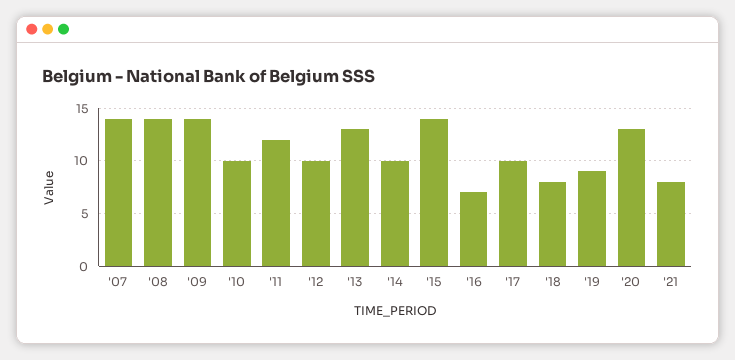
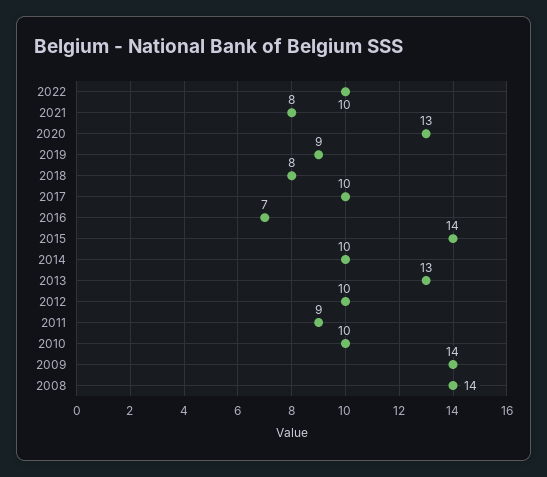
'07: 14 -> none
'11: 12 -> 9
2022: none -> 10

